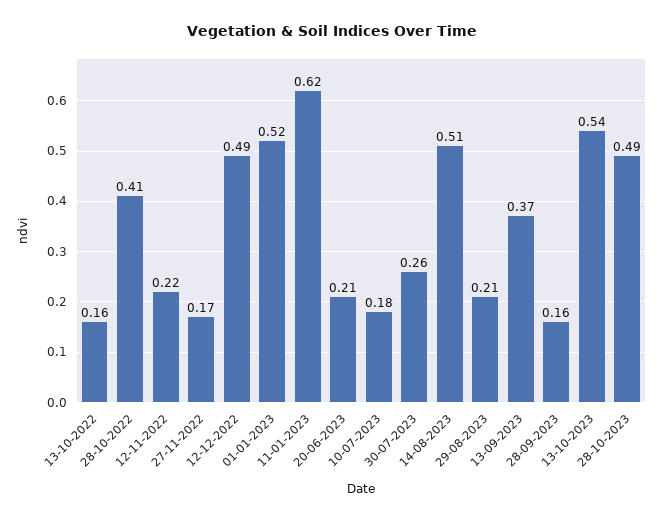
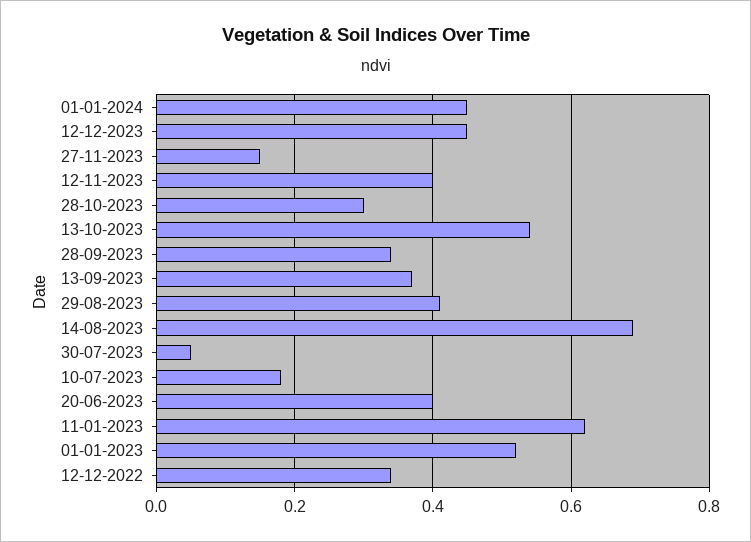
13-10-2022: 0.16 -> none
28-10-2022: 0.41 -> none
12-11-2022: 0.22 -> none
27-11-2022: 0.17 -> none
12-12-2022: 0.49 -> 0.35
20-06-2023: 0.21 -> 0.4
30-07-2023: 0.26 -> 0.05
14-08-2023: 0.51 -> 0.7
29-08-2023: 0.21 -> 0.4
28-09-2023: 0.16 -> 0.35
28-10-2023: 0.49 -> 0.3
01-01-2024: none -> 0.45
12-12-2023: none -> 0.45
27-11-2023: none -> 0.15
12-11-2023: none -> 0.4

